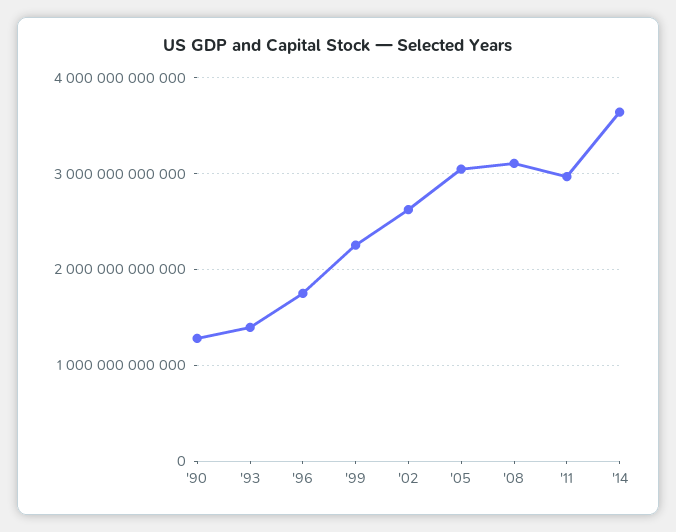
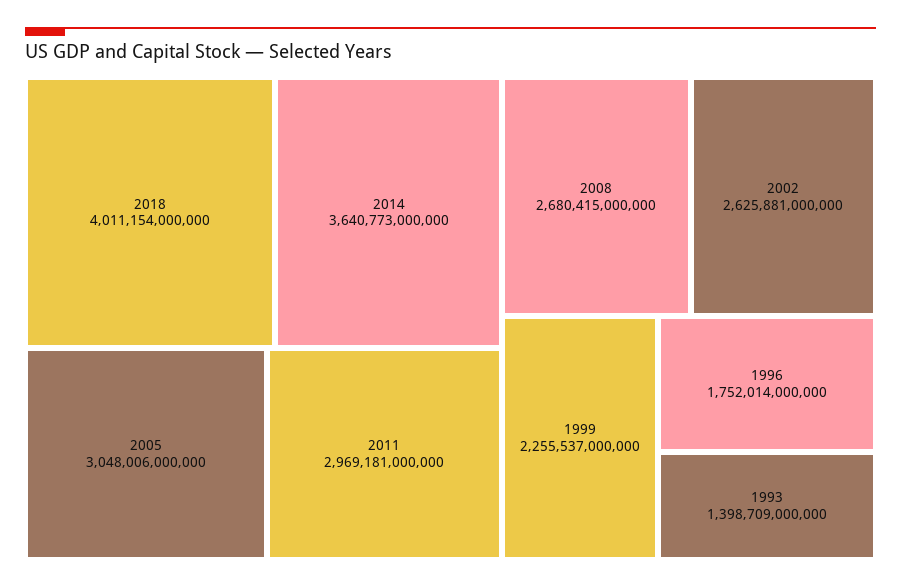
'90: 1300000000000 -> none
'08: 3100000000000 -> 2680415000000
2018: none -> 4011154000000

